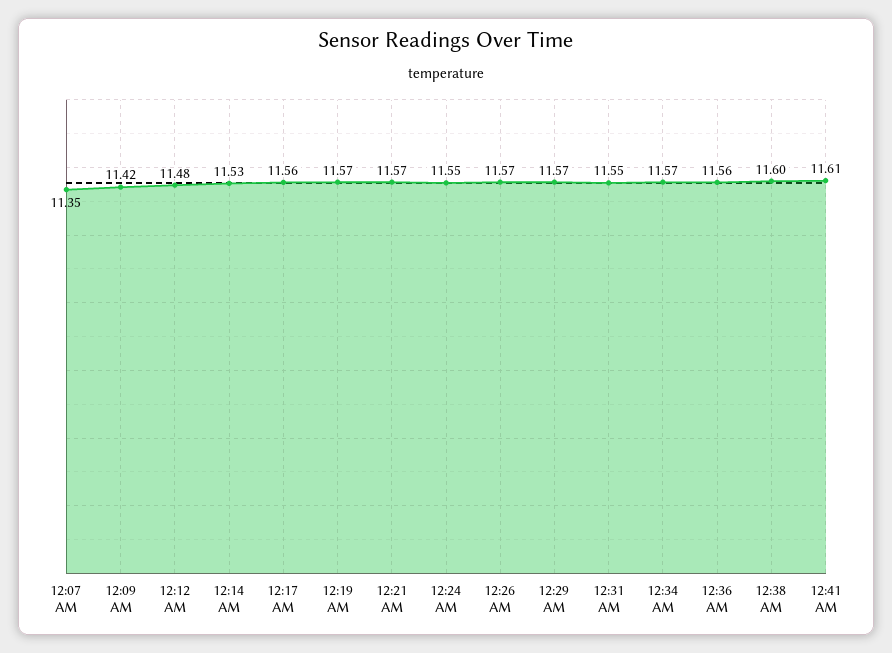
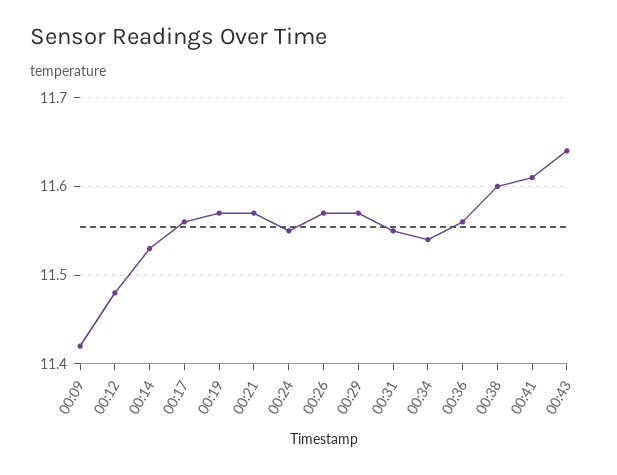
12:07 AM: 11.35 -> none
12:34 AM: 11.57 -> 11.54
00:43: none -> 11.64

